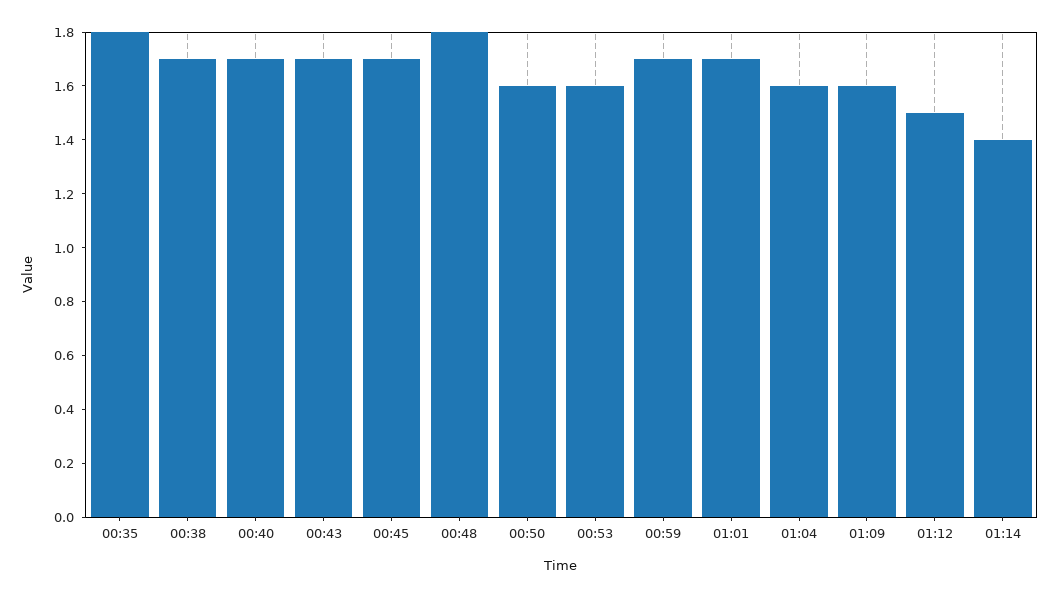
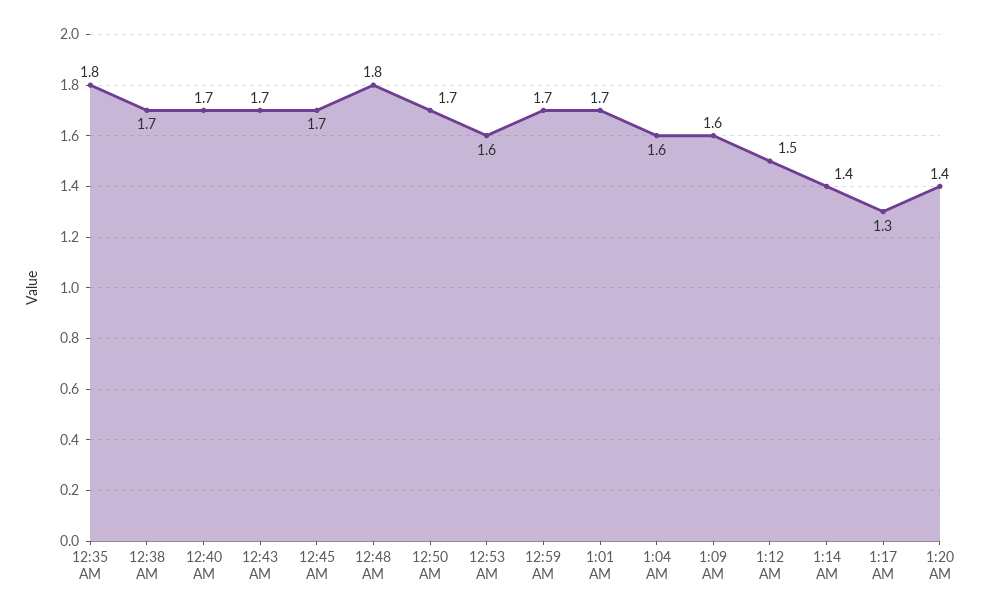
00:50: 1.6 -> 1.7
1:17 AM: none -> 1.3
1:20 AM: none -> 1.4

